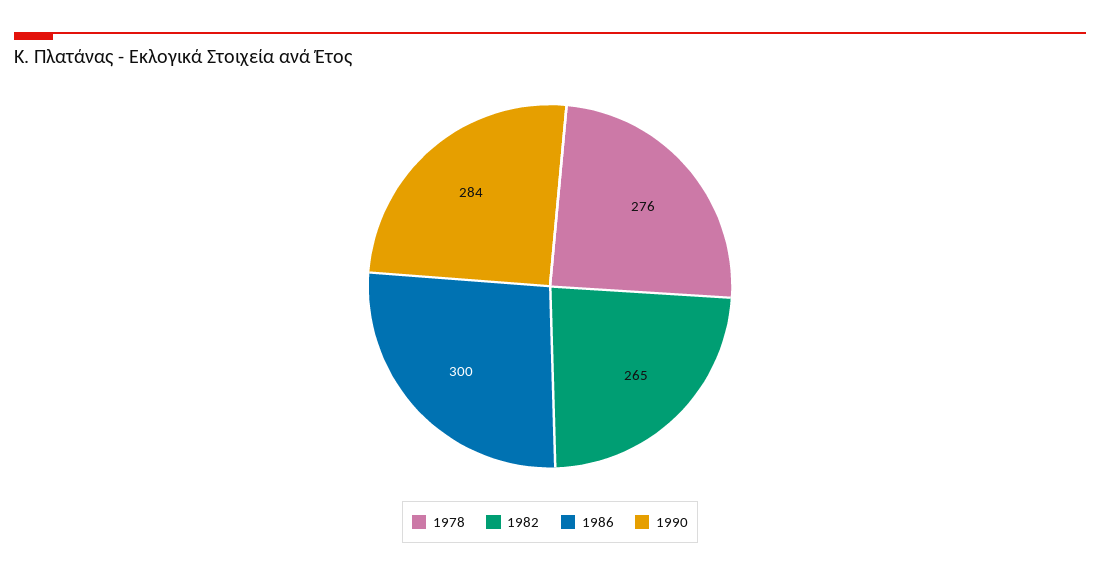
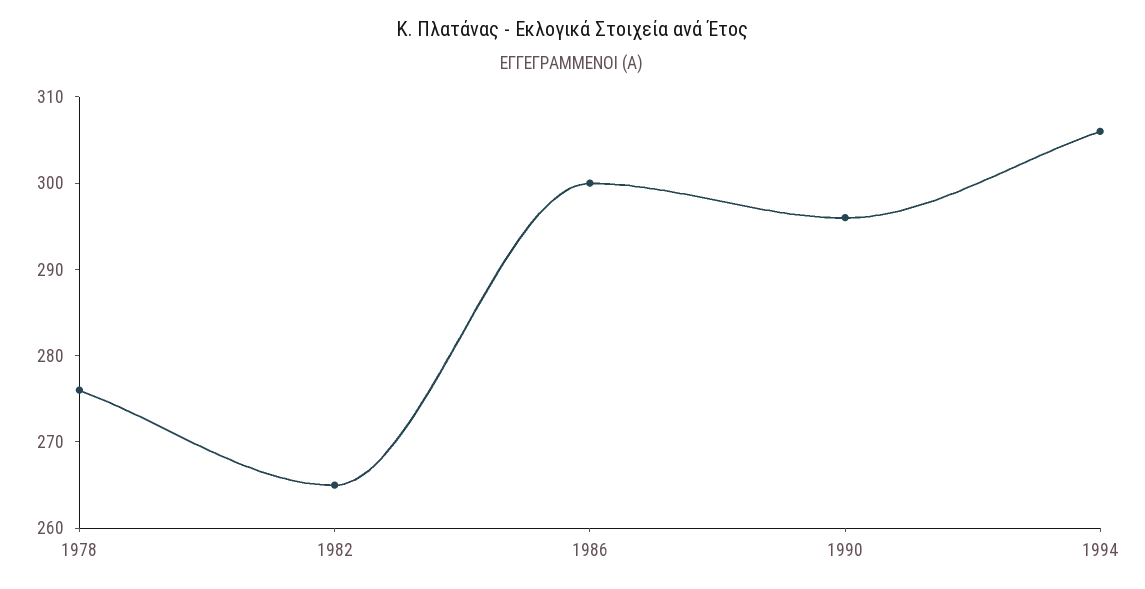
1990: 284 -> 296
1994: none -> 306

